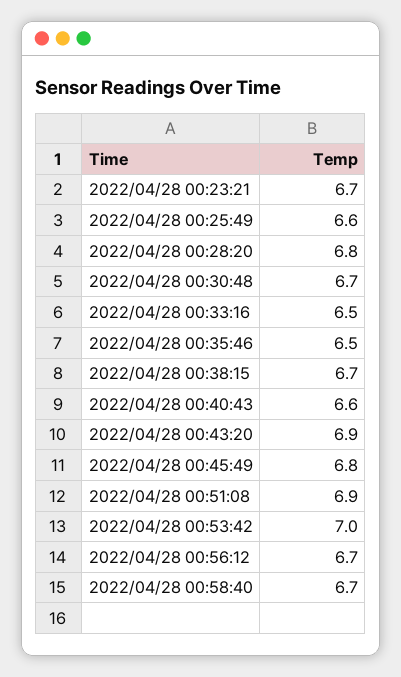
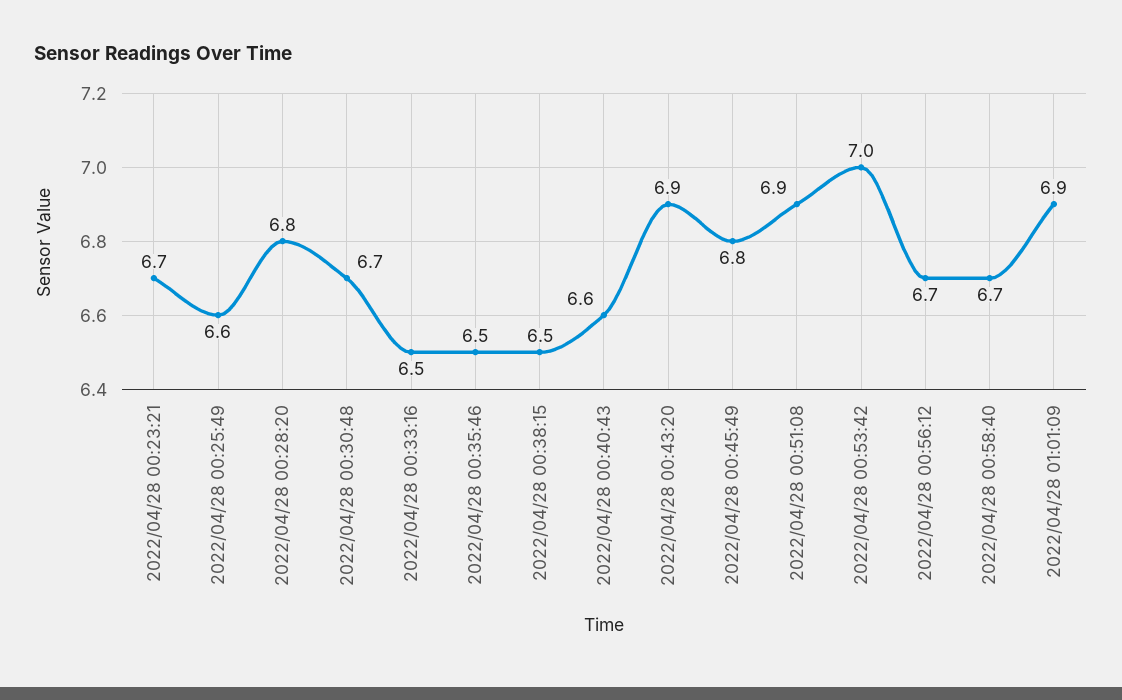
2022/04/28 00:38:15: 6.7 -> 6.5
2022/04/28 01:01:09: none -> 6.9

